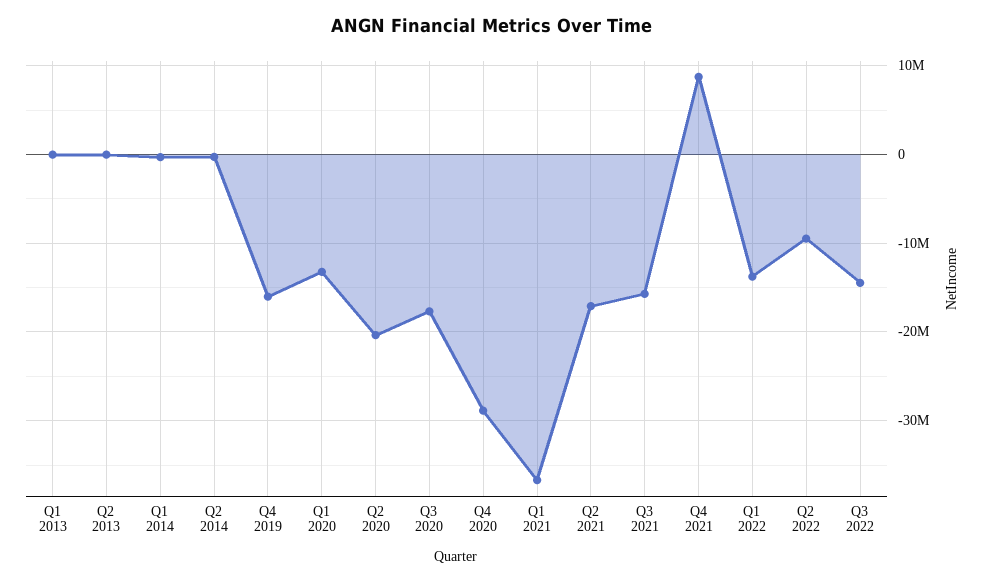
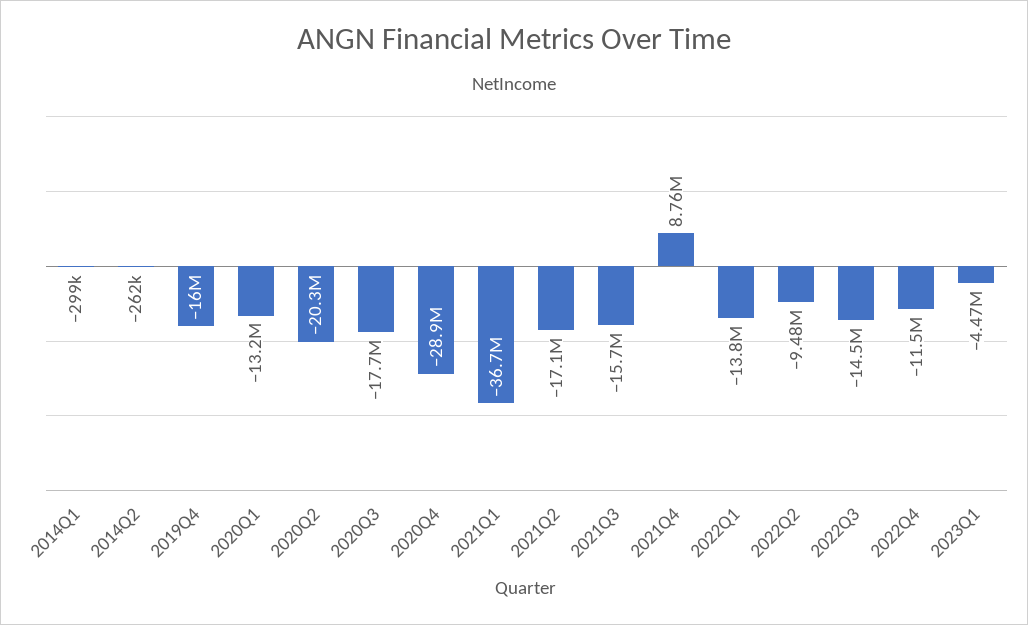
Q1 2013: 0 -> none
Q2 2013: 0 -> none
2022Q4: none -> -11500000
2023Q1: none -> -4470000

